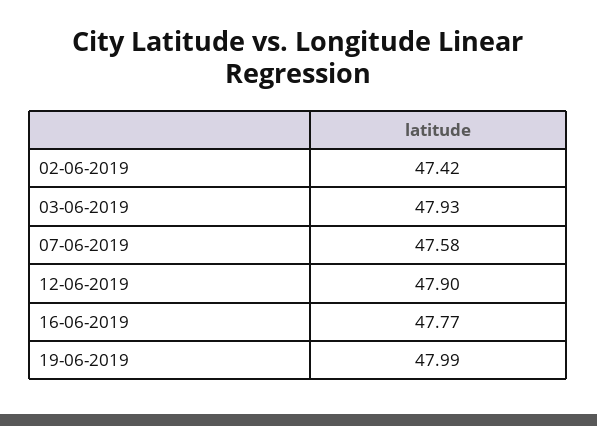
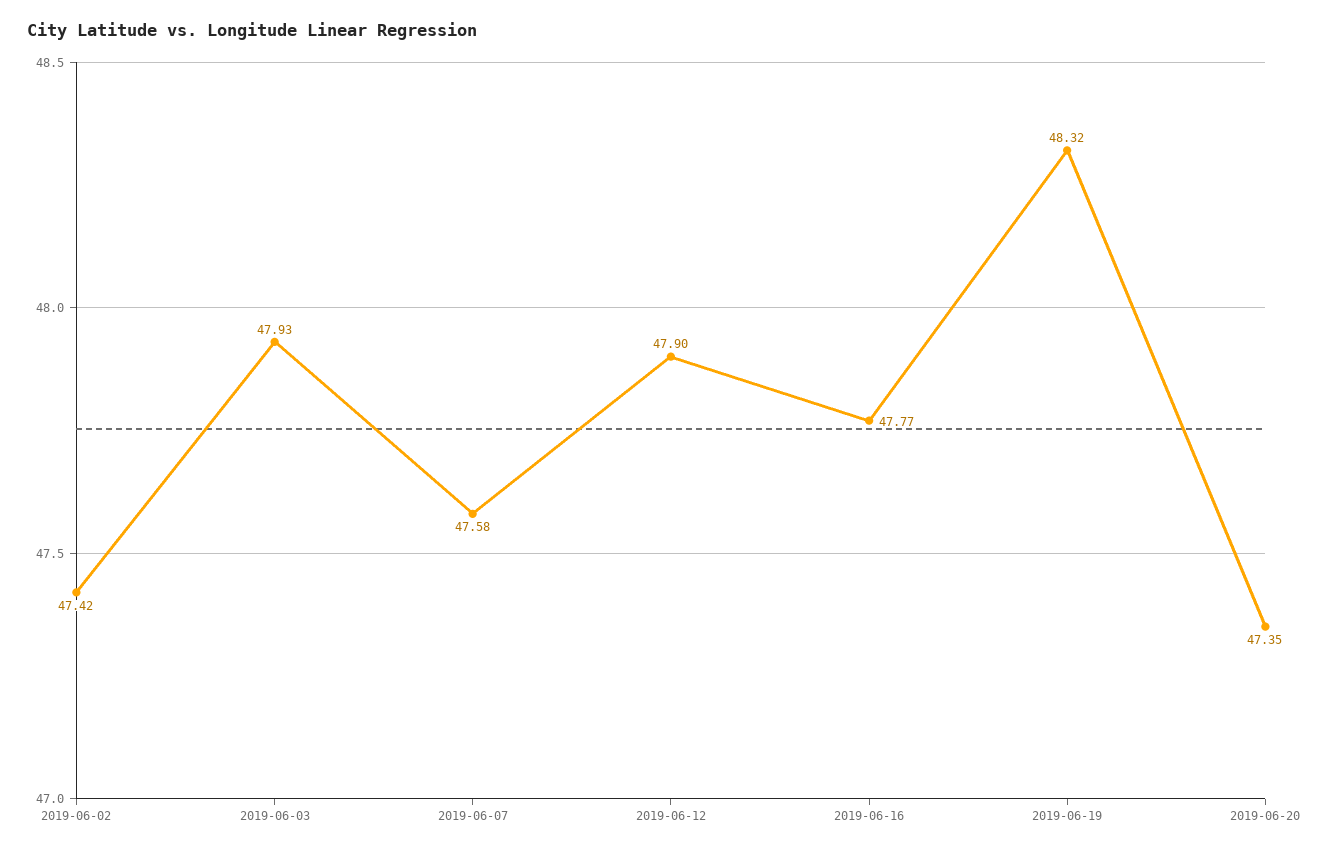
19-06-2019: 47.99 -> 48.32
2019-06-20: none -> 47.35

